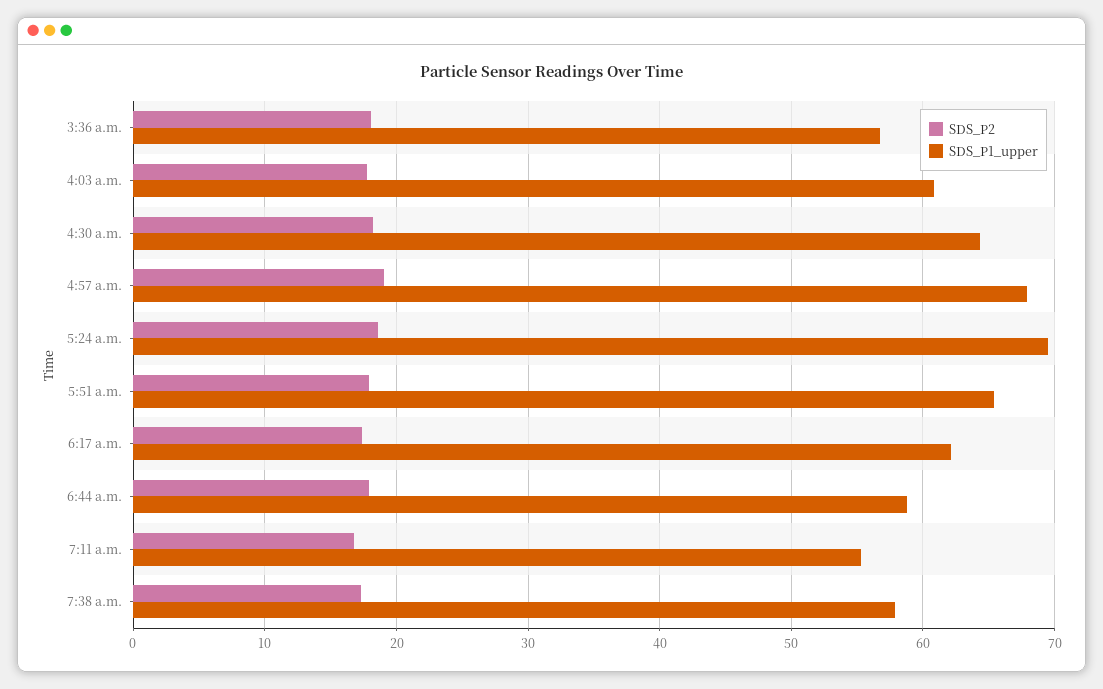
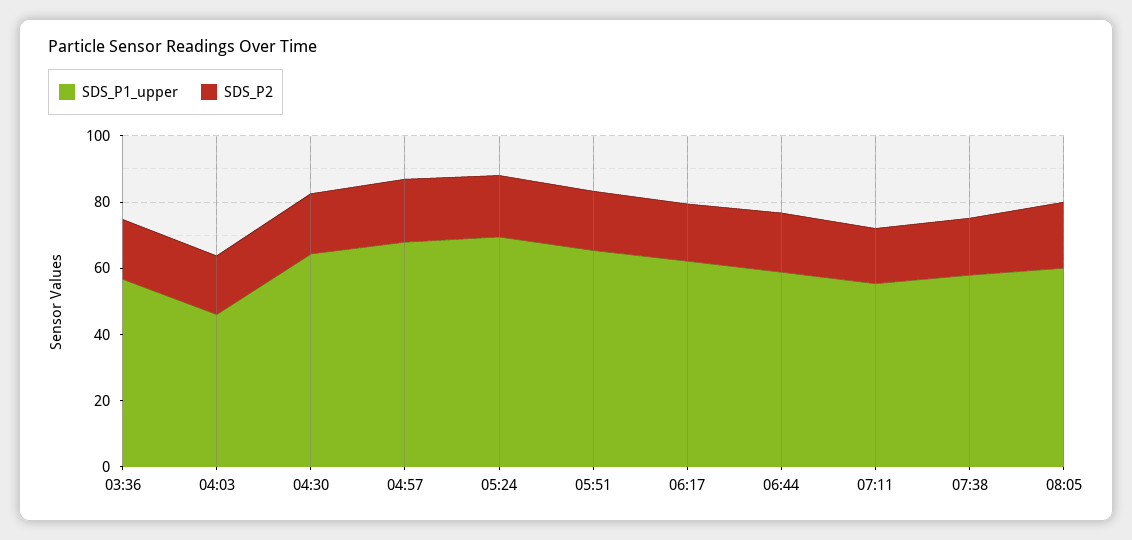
SDS_P1_upper, 4:03 a.m.: 61 -> 45
SDS_P1_upper, 08:05: none -> 60
SDS_P2, 08:05: none -> 20

